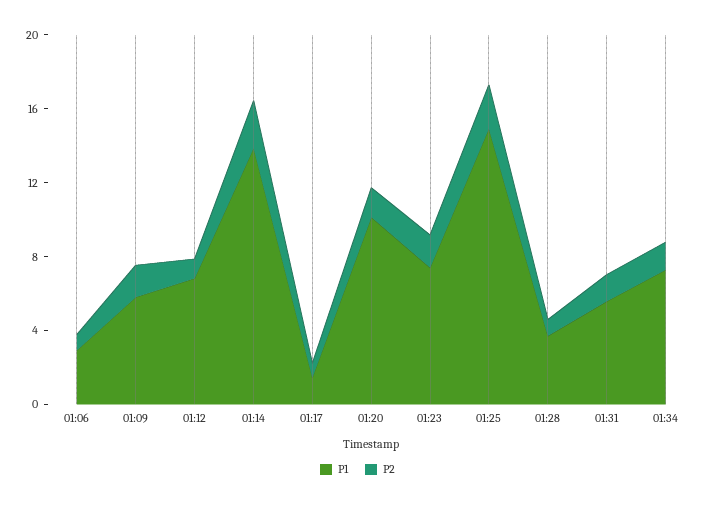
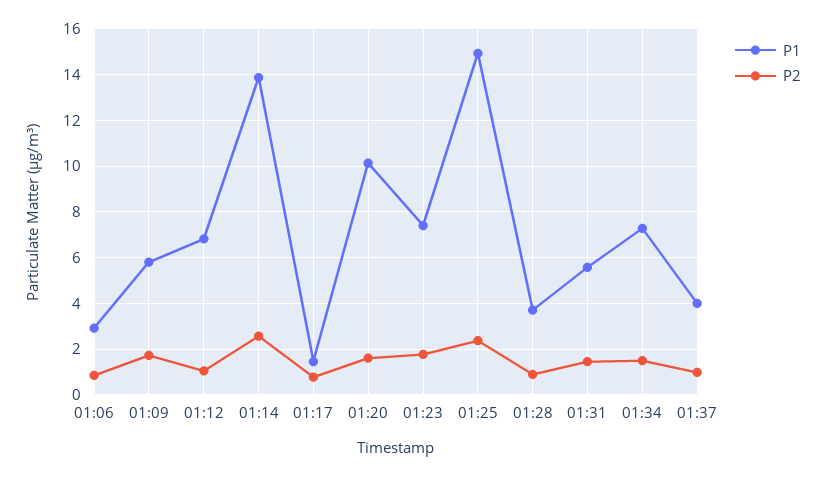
P1, 01:37: none -> 4
P2, 01:37: none -> 1

